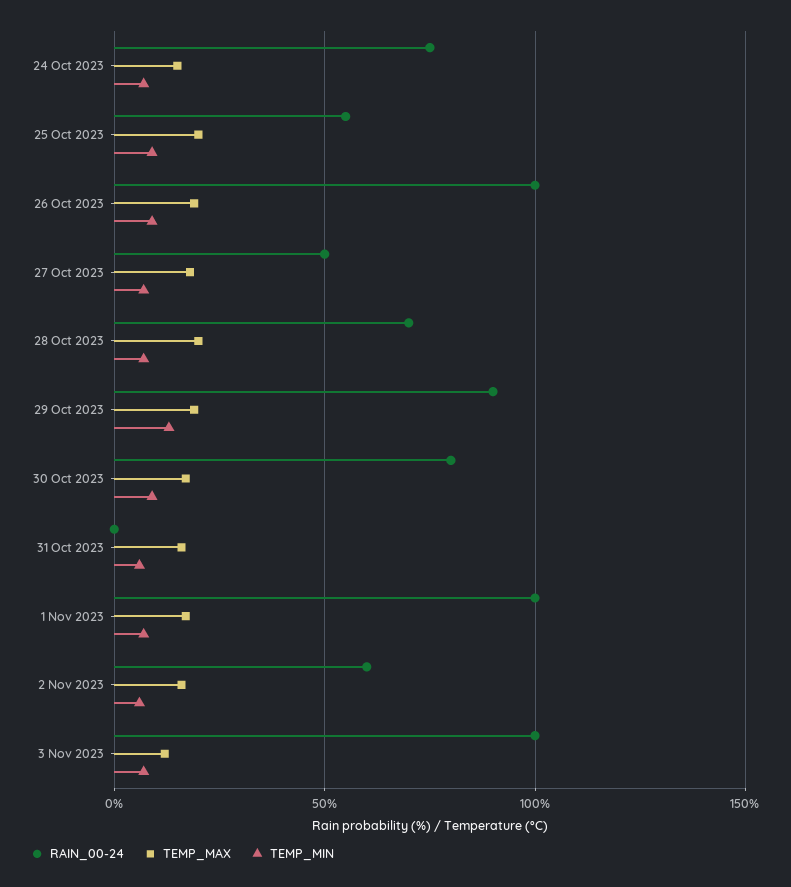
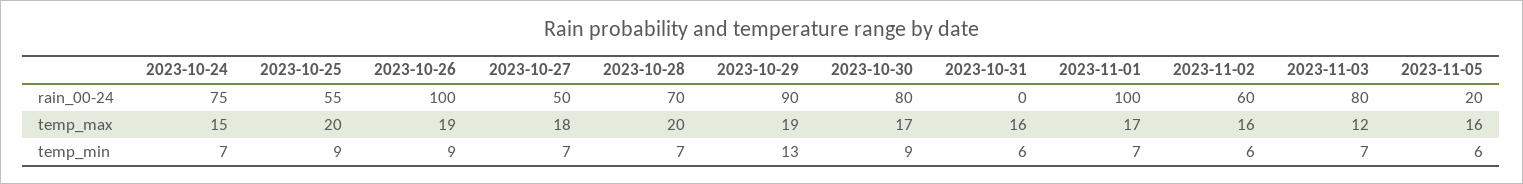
RAIN_00-24, 3 Nov 2023: 100 -> 80
RAIN_00-24, 2023-11-05: none -> 20
TEMP_MAX, 2023-11-05: none -> 16
TEMP_MIN, 2023-11-05: none -> 6

